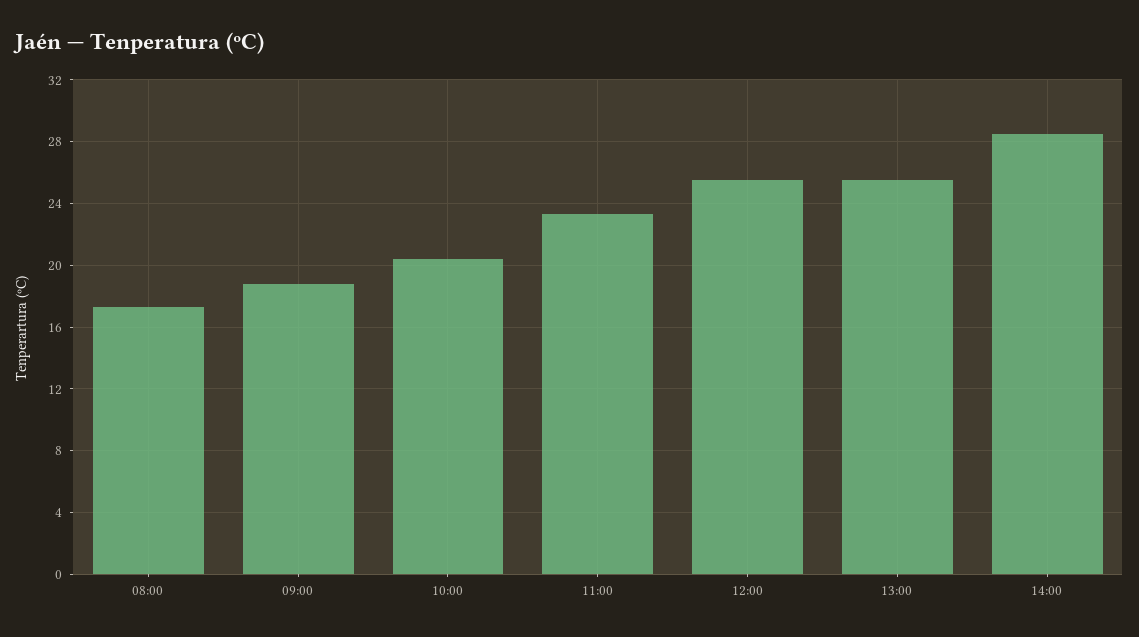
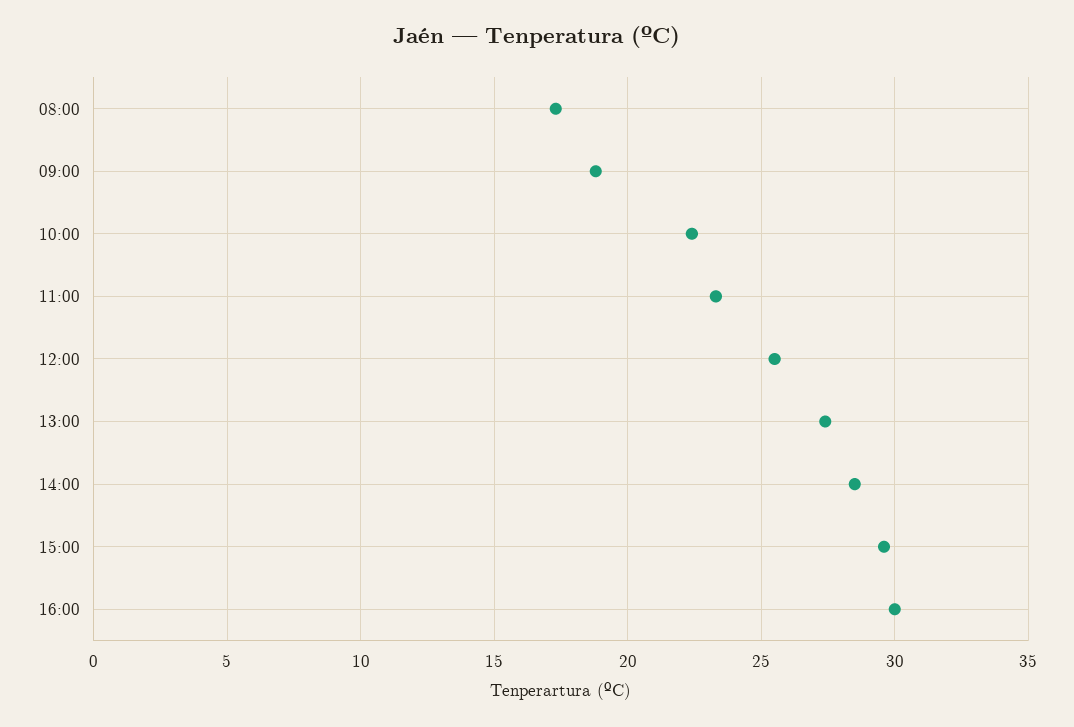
10:00: 20.5 -> 22.5
13:00: 25.5 -> 27.5
15:00: none -> 29.5
16:00: none -> 30

